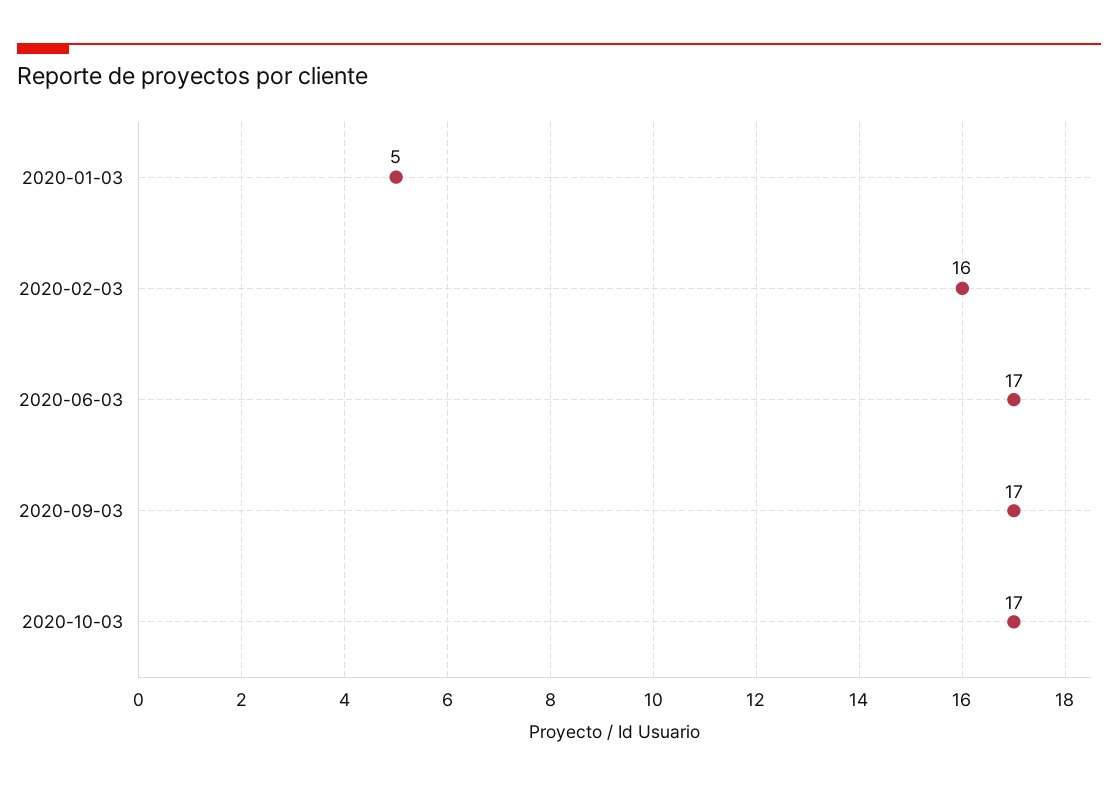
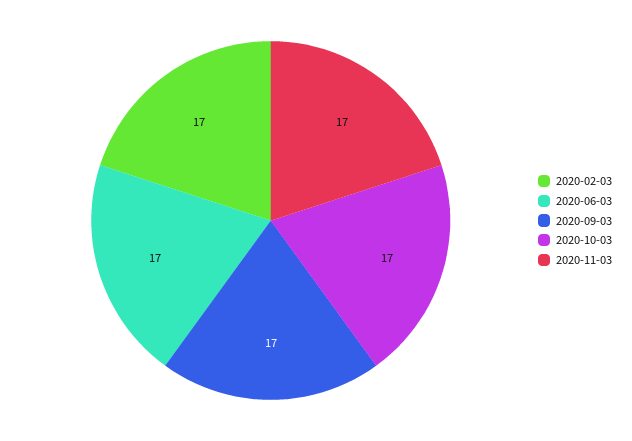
2020-01-03: 5 -> none
2020-02-03: 16 -> 17
2020-11-03: none -> 17

